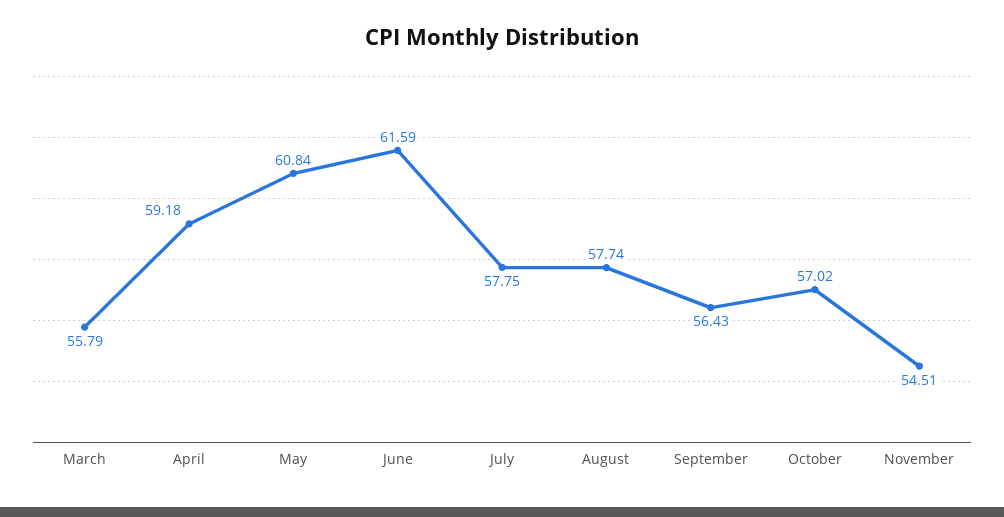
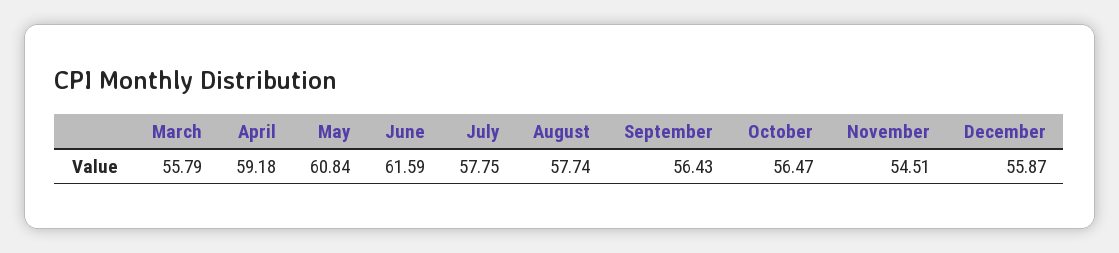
October: 57.02 -> 56.47
December: none -> 55.87

